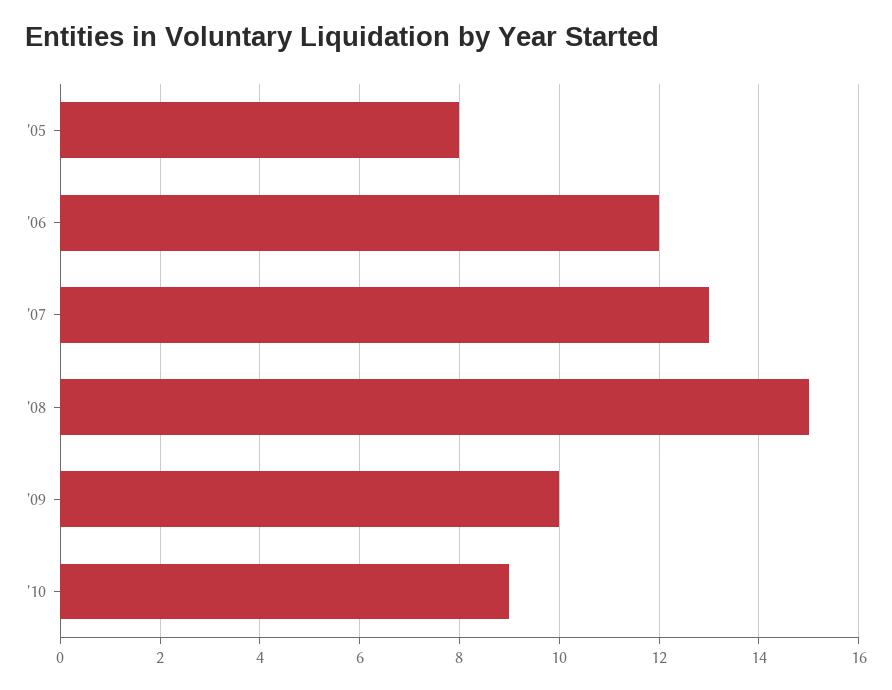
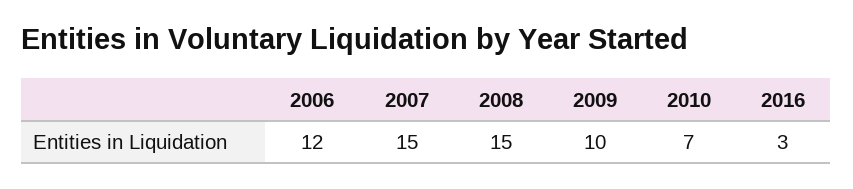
'05: 8 -> none
'07: 13 -> 15
'10: 9 -> 7
2016: none -> 3

